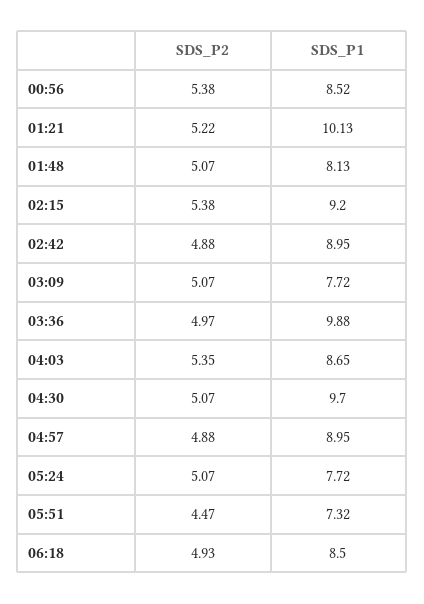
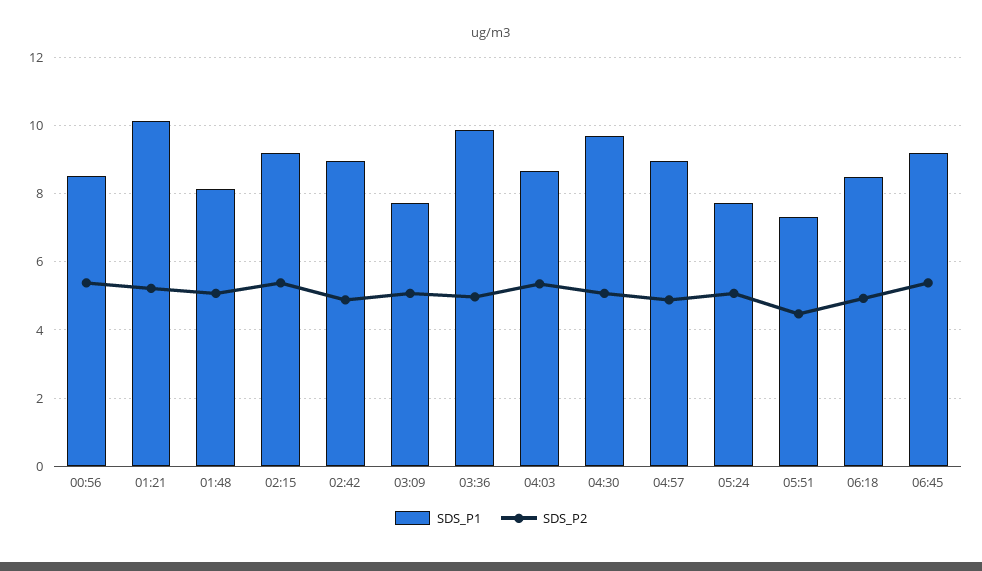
SDS_P1, 06:45: none -> 9.2
SDS_P2, 06:45: none -> 5.4

